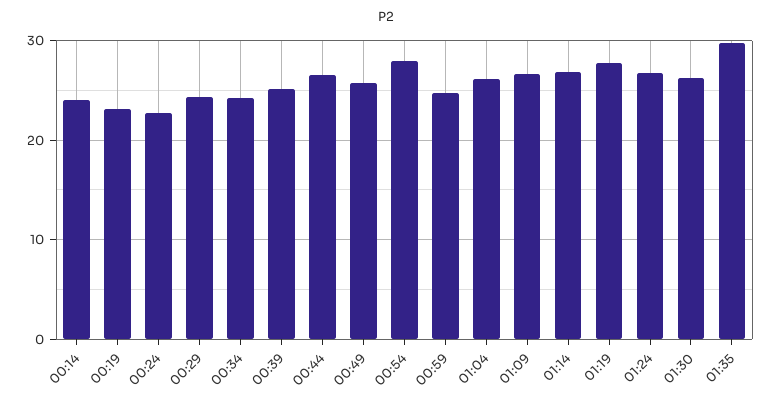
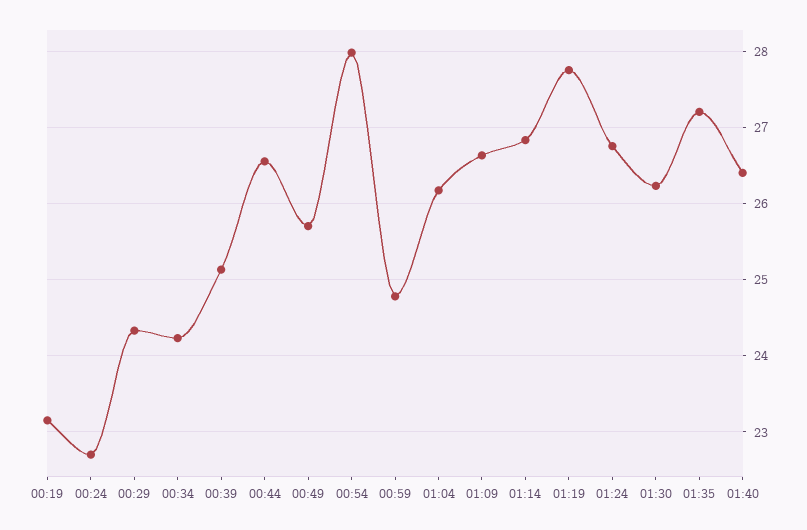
00:14: 24 -> none
01:35: 30 -> 27.2
01:40: none -> 26.4

